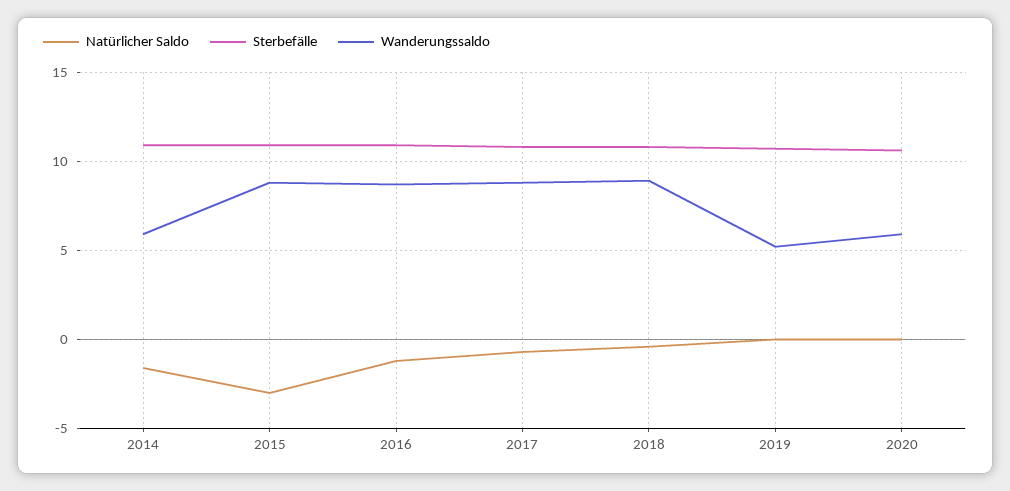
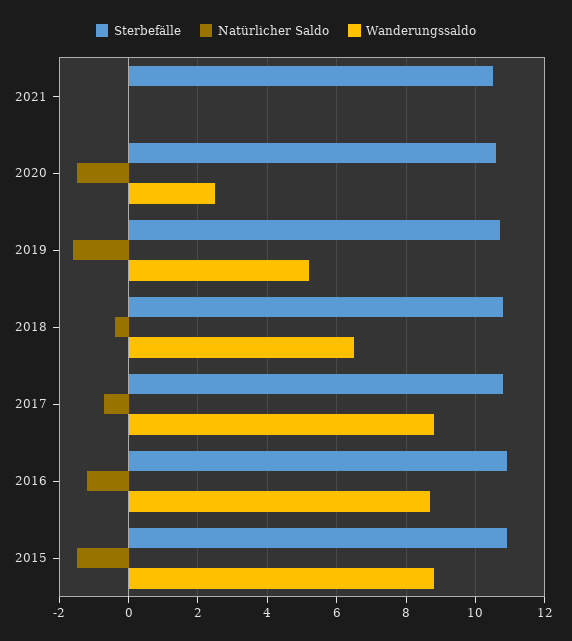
Natürlicher Saldo, 2014: -1.5 -> none
Sterbefälle, 2014: 11 -> none
Wanderungssaldo, 2014: 6 -> none
Natürlicher Saldo, 2015: -3 -> -1.5
Wanderungssaldo, 2018: 9 -> 6.5
Natürlicher Saldo, 2019: 0 -> -1.5
Natürlicher Saldo, 2020: 0 -> -1.5
Wanderungssaldo, 2020: 6 -> 2.5
Sterbefälle, 2021: none -> 10.5
Natürlicher Saldo, 2021: none -> 0
Wanderungssaldo, 2021: none -> 0

